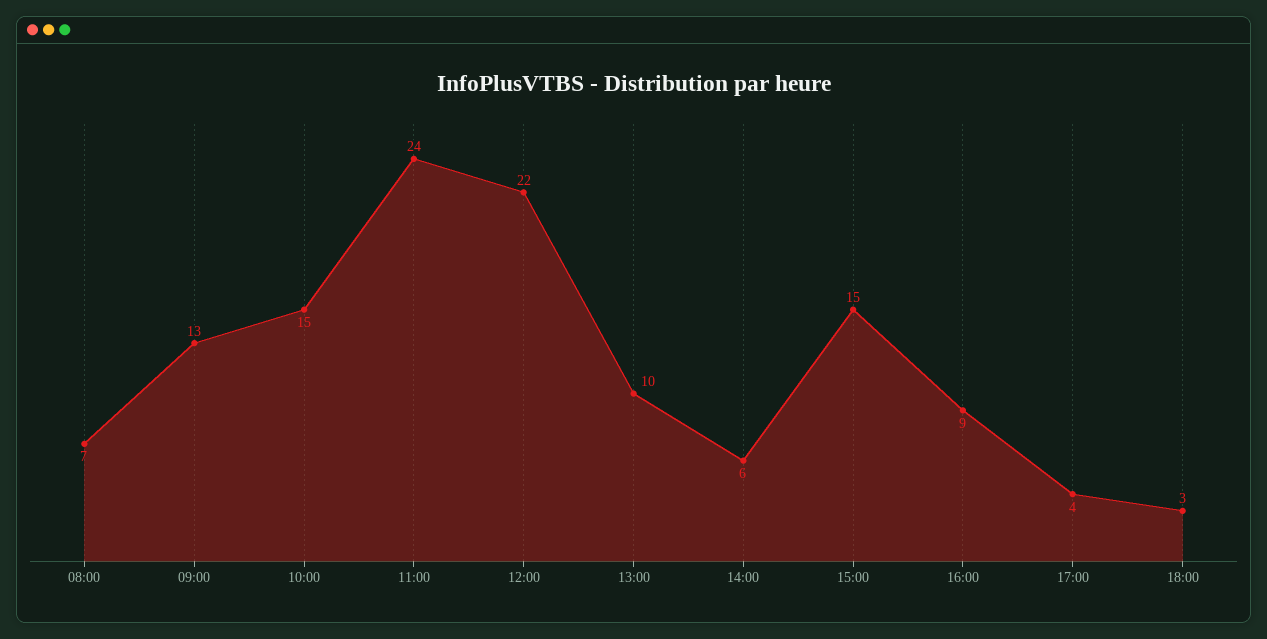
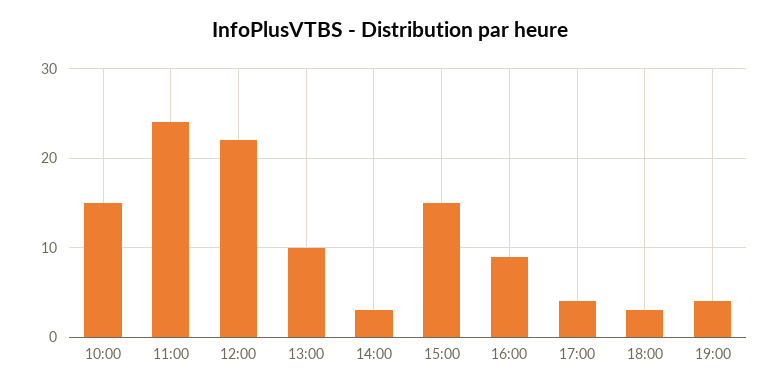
08:00: 7 -> none
09:00: 13 -> none
14:00: 6 -> 3
19:00: none -> 4

